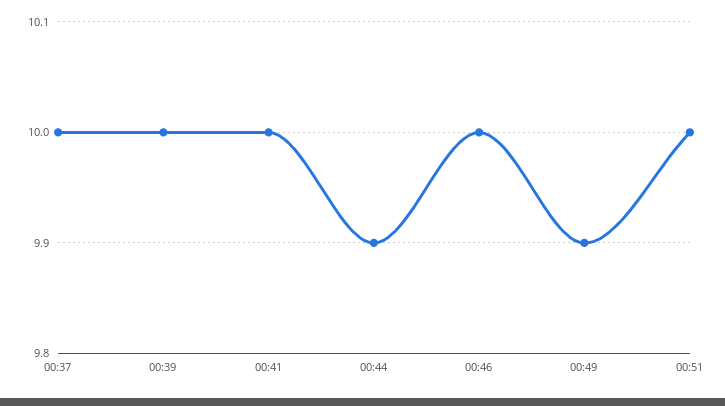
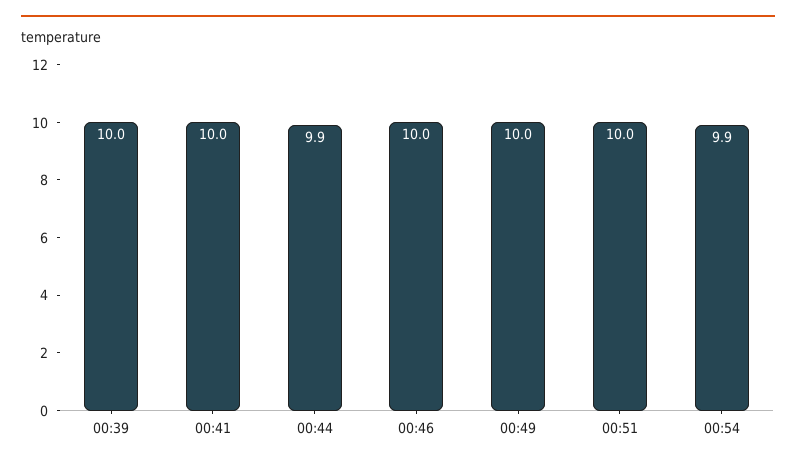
00:37: 10 -> none
00:49: 9.9 -> 10
00:54: none -> 9.9

